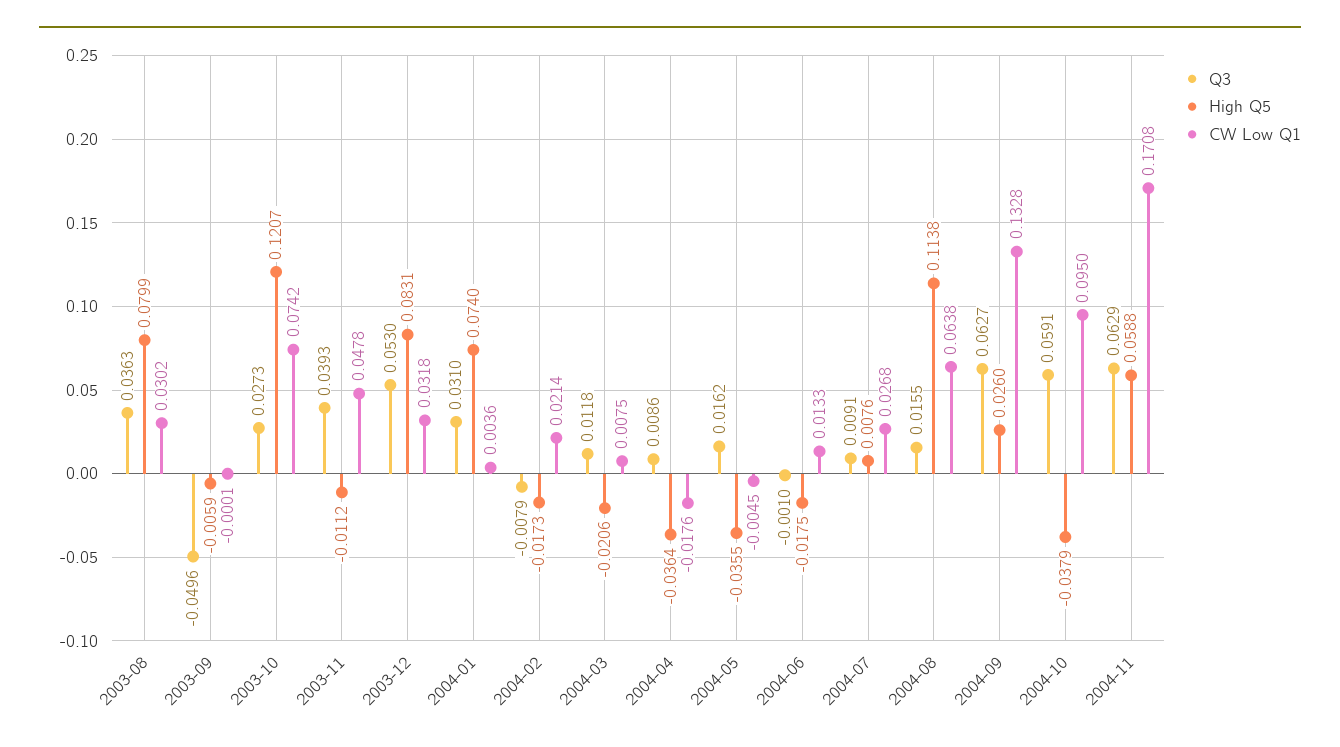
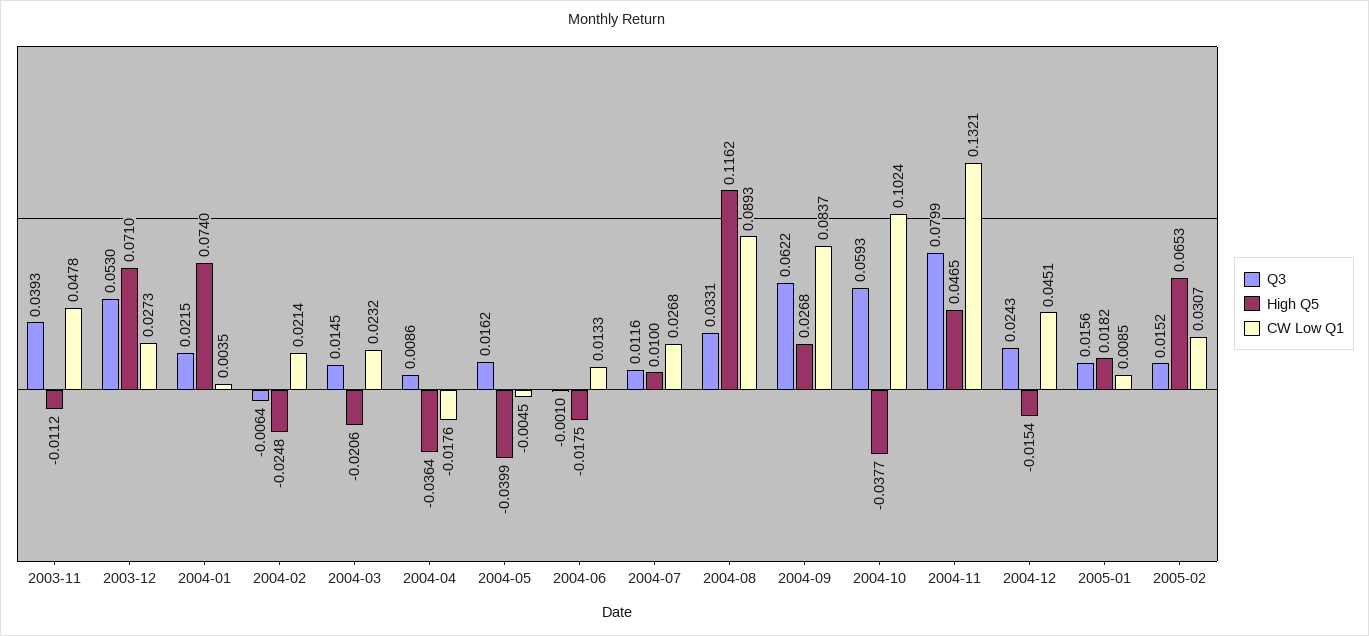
Q3, 2003-08: 0.0363 -> none
High Q5, 2003-08: 0.0799 -> none
CW Low Q1, 2003-08: 0.0302 -> none
Q3, 2003-09: -0.0496 -> none
High Q5, 2003-09: -0.0059 -> none
CW Low Q1, 2003-09: -0.0001 -> none
Q3, 2003-10: 0.0273 -> none
High Q5, 2003-10: 0.1207 -> none
CW Low Q1, 2003-10: 0.0742 -> none
High Q5, 2003-12: 0.0831 -> 0.071
CW Low Q1, 2003-12: 0.0318 -> 0.0273
Q3, 2004-01: 0.031 -> 0.0215
CW Low Q1, 2004-01: 0.0036 -> 0.0035
Q3, 2004-02: -0.0079 -> -0.0064
High Q5, 2004-02: -0.0173 -> -0.0248
Q3, 2004-03: 0.0118 -> 0.0145
CW Low Q1, 2004-03: 0.0075 -> 0.0232
High Q5, 2004-05: -0.0355 -> -0.0399
Q3, 2004-07: 0.0091 -> 0.0116
High Q5, 2004-07: 0.0076 -> 0.01
Q3, 2004-08: 0.0155 -> 0.0331
High Q5, 2004-08: 0.1138 -> 0.1162
CW Low Q1, 2004-08: 0.0638 -> 0.0893
Q3, 2004-09: 0.0627 -> 0.0622
High Q5, 2004-09: 0.026 -> 0.0268
CW Low Q1, 2004-09: 0.1328 -> 0.0837
Q3, 2004-10: 0.0591 -> 0.0593
High Q5, 2004-10: -0.0379 -> -0.0377
CW Low Q1, 2004-10: 0.095 -> 0.1024
Q3, 2004-11: 0.0629 -> 0.0799
High Q5, 2004-11: 0.0588 -> 0.0465
CW Low Q1, 2004-11: 0.1708 -> 0.1321
Q3, 2004-12: none -> 0.0243
High Q5, 2004-12: none -> -0.0154
CW Low Q1, 2004-12: none -> 0.0451
Q3, 2005-01: none -> 0.0156
High Q5, 2005-01: none -> 0.0182
CW Low Q1, 2005-01: none -> 0.0085
Q3, 2005-02: none -> 0.0152
High Q5, 2005-02: none -> 0.0653
CW Low Q1, 2005-02: none -> 0.0307

